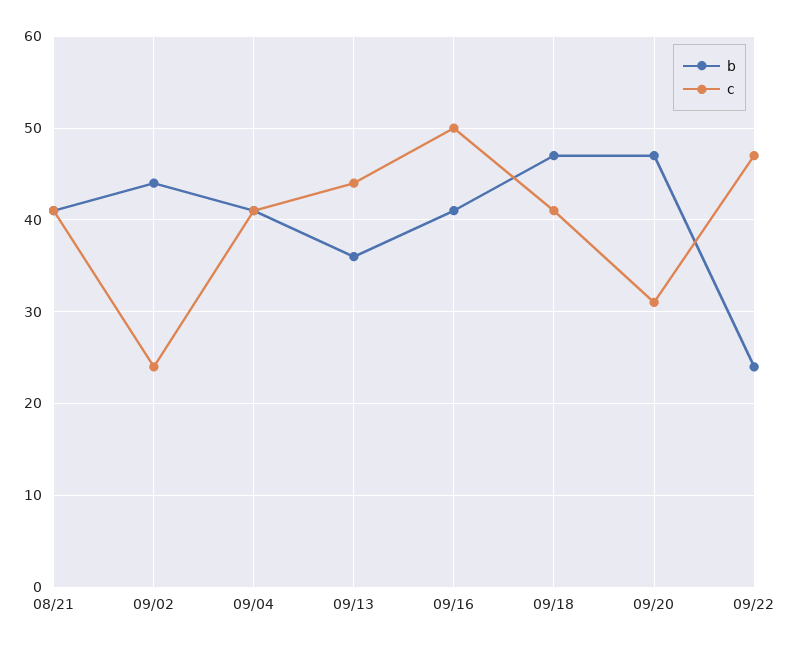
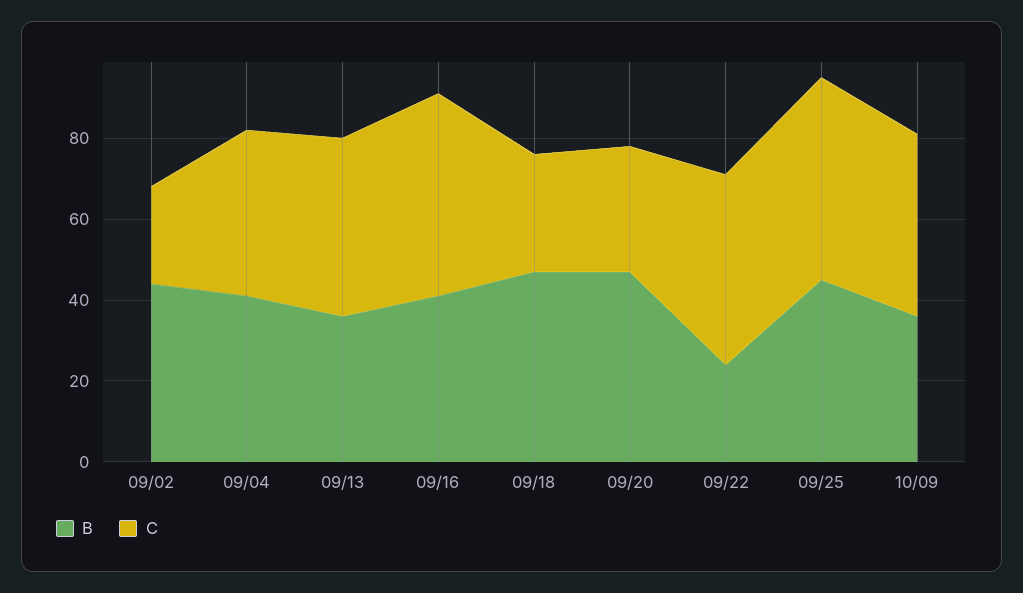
b, 08/21: 41 -> none
c, 08/21: 41 -> none
c, 09/18: 41 -> 30
b, 09/25: none -> 45
c, 09/25: none -> 50
b, 10/09: none -> 35
c, 10/09: none -> 45

